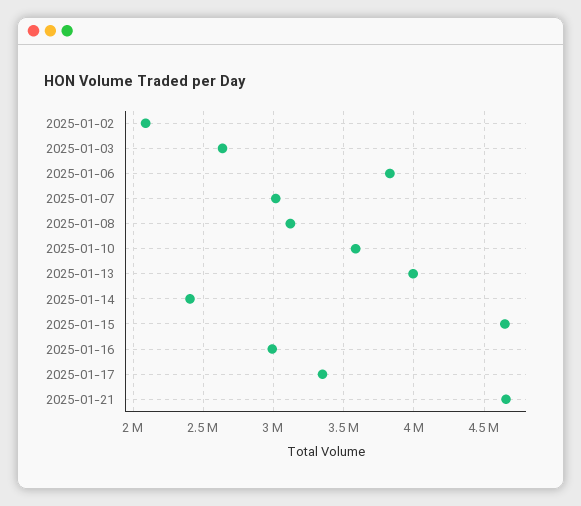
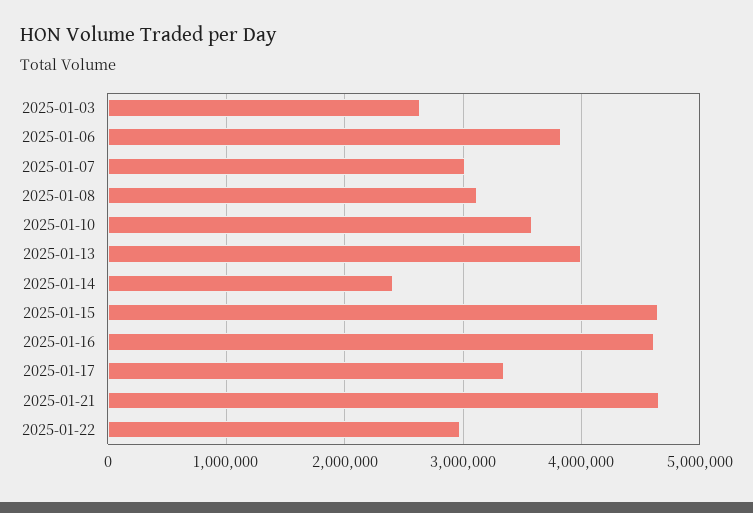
2025-01-02: 2100000 -> none
2025-01-16: 3000000 -> 4600000
2025-01-22: none -> 3000000

